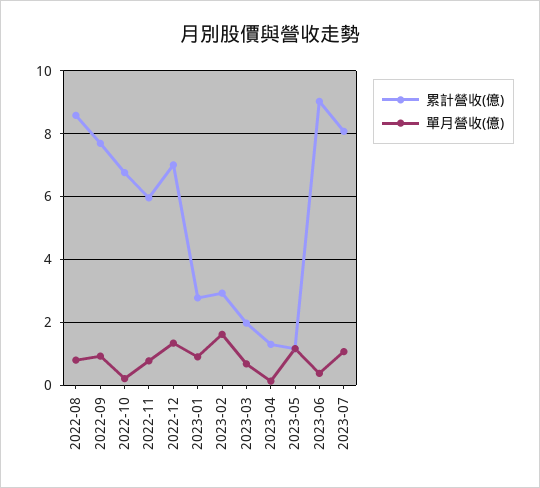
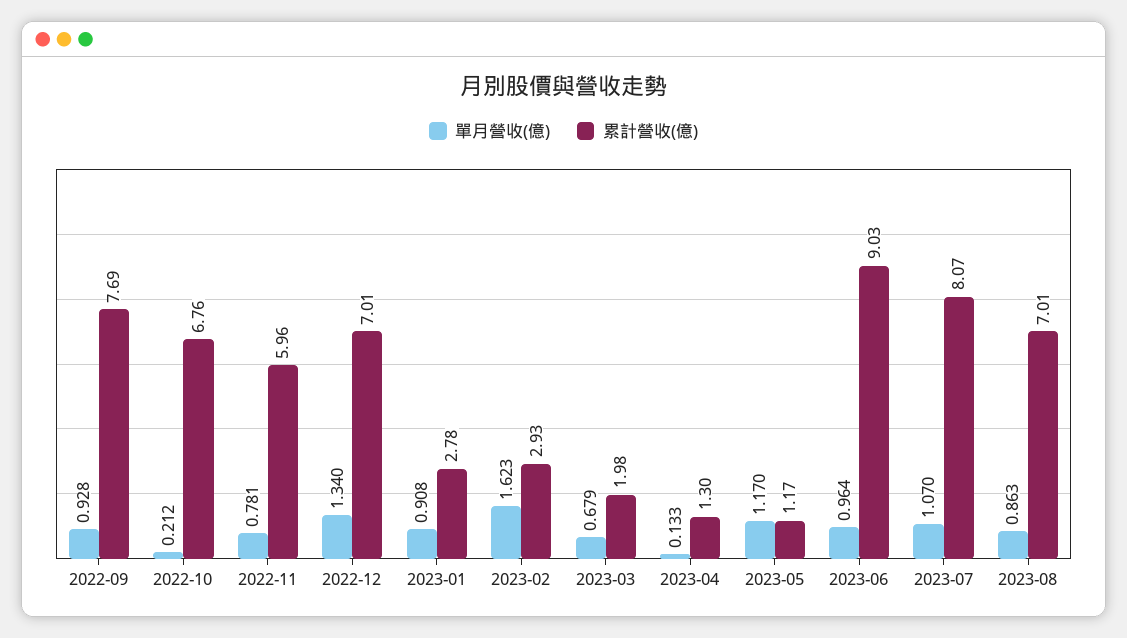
累計營收(億), 2022-08: 8.6 -> none
單月營收(億), 2022-08: 0.8 -> none
單月營收(億), 2023-06: 0.4 -> 0.964
單月營收(億), 2023-08: none -> 0.863
累計營收(億), 2023-08: none -> 7.01

